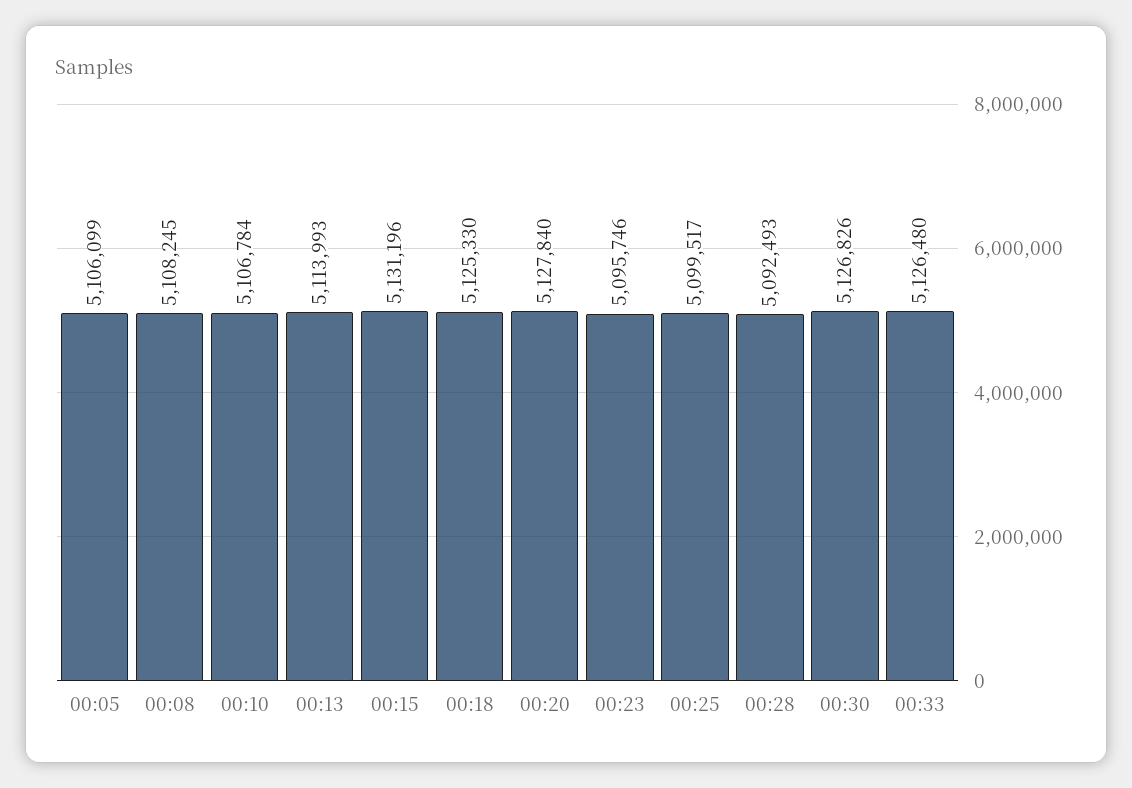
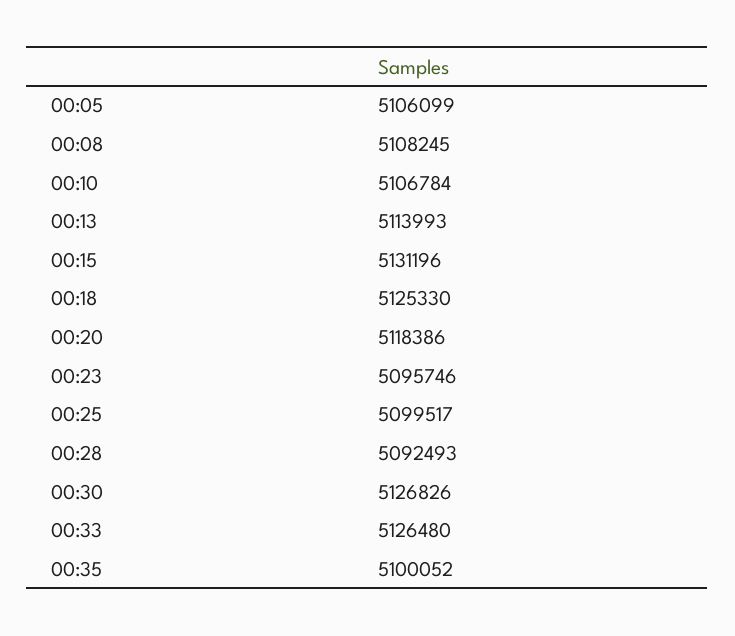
00:20: 5127840 -> 5118386
00:35: none -> 5100052

